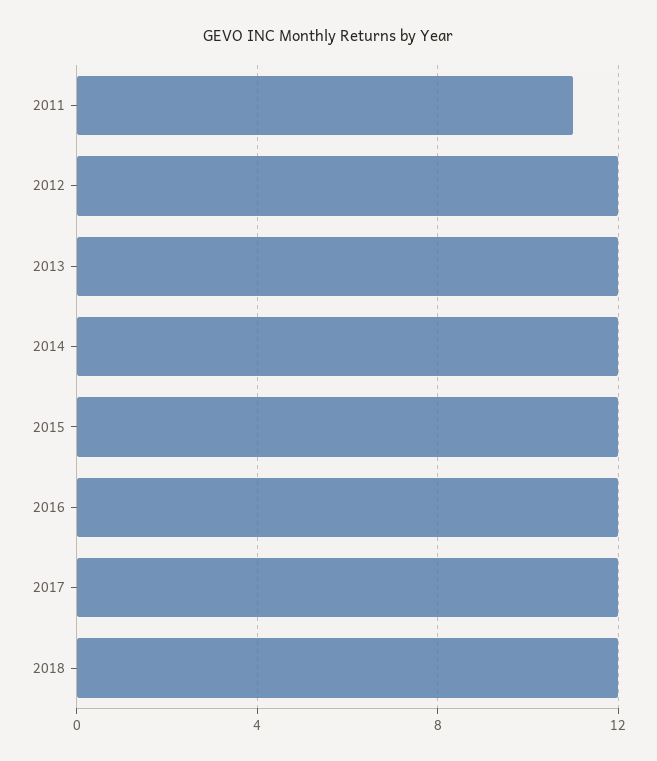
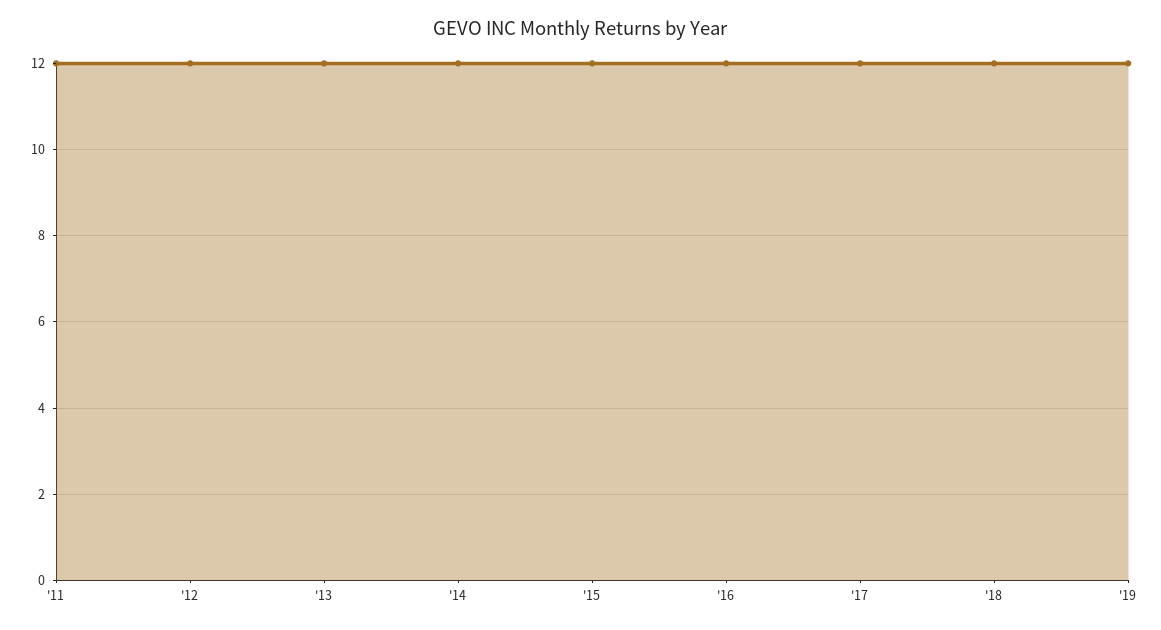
2011: 11 -> 12
'19: none -> 12

